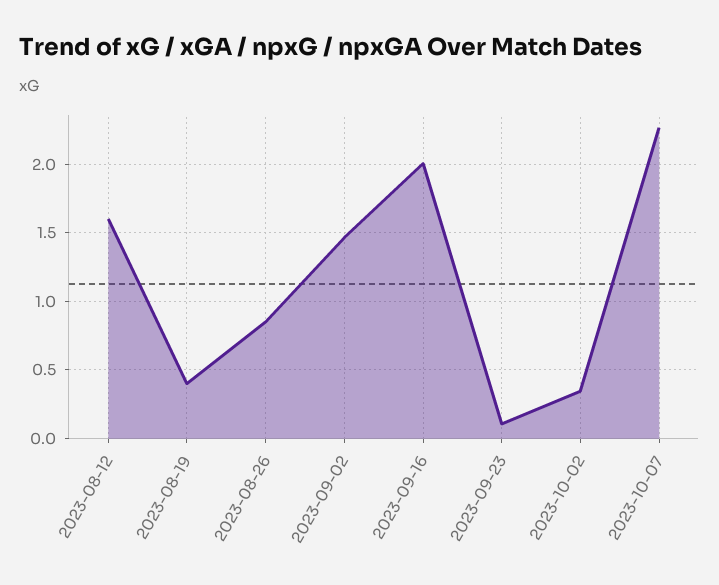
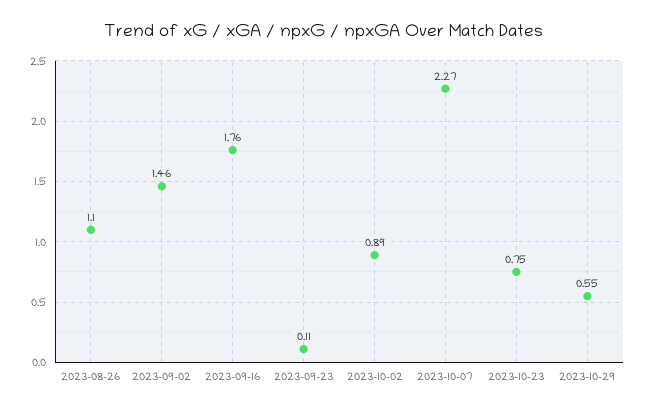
2023-08-12: 1.6 -> none
2023-08-19: 0.4 -> none
2023-08-26: 0.85 -> 1.1
2023-09-16: 2 -> 1.76
2023-10-02: 0.35 -> 0.89
2023-10-23: none -> 0.75
2023-10-29: none -> 0.55

